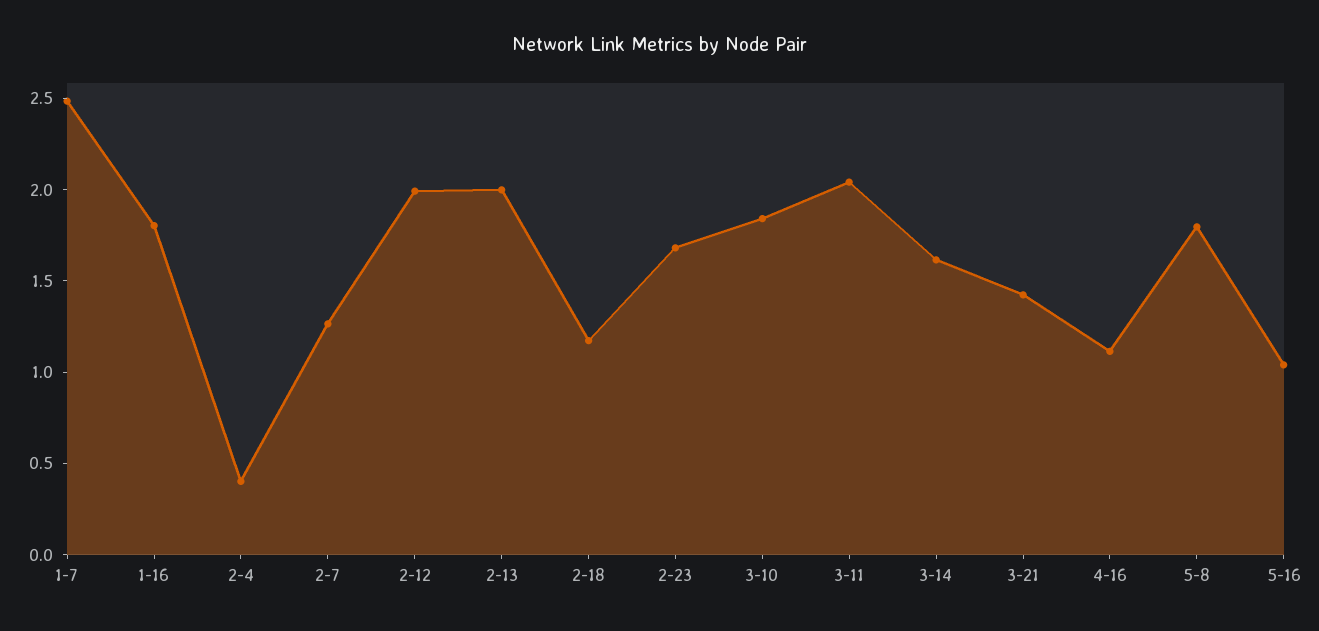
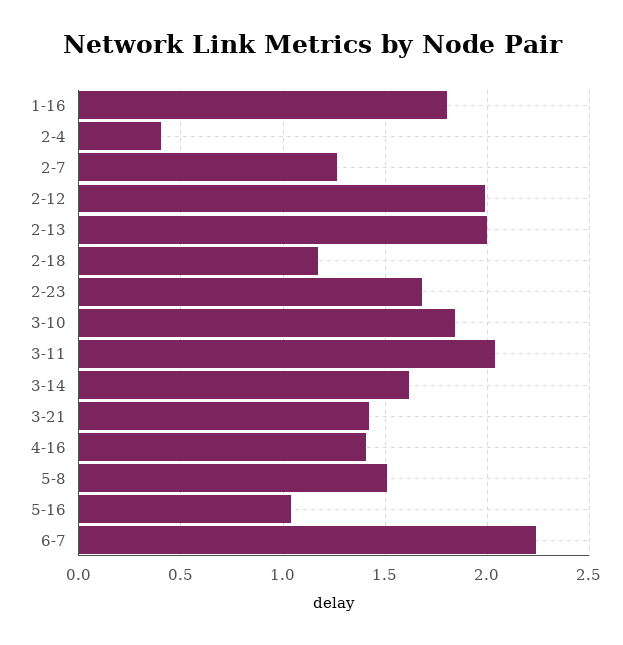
1-7: 2.5 -> none
4-16: 1.1 -> 1.4
5-8: 1.8 -> 1.5
6-7: none -> 2.25

